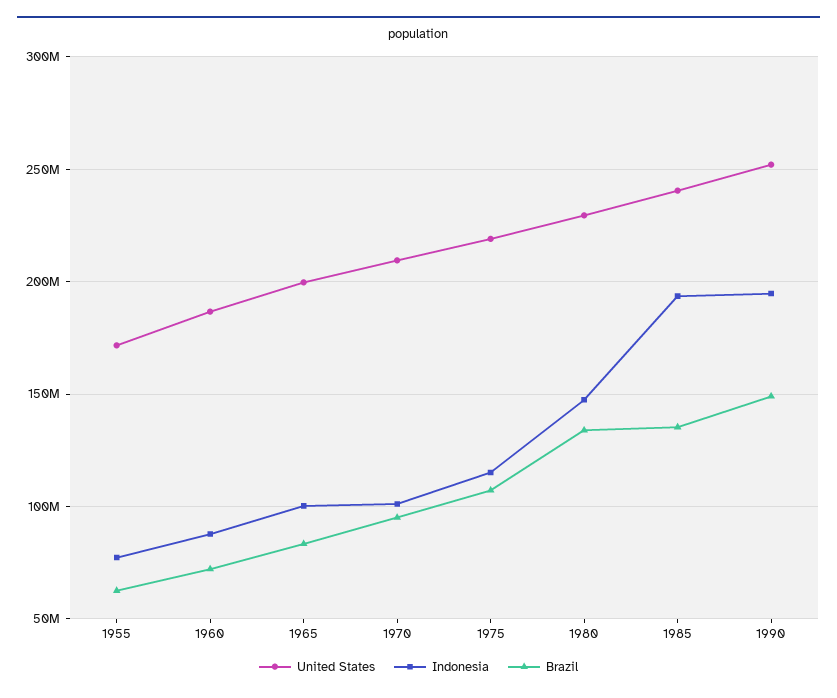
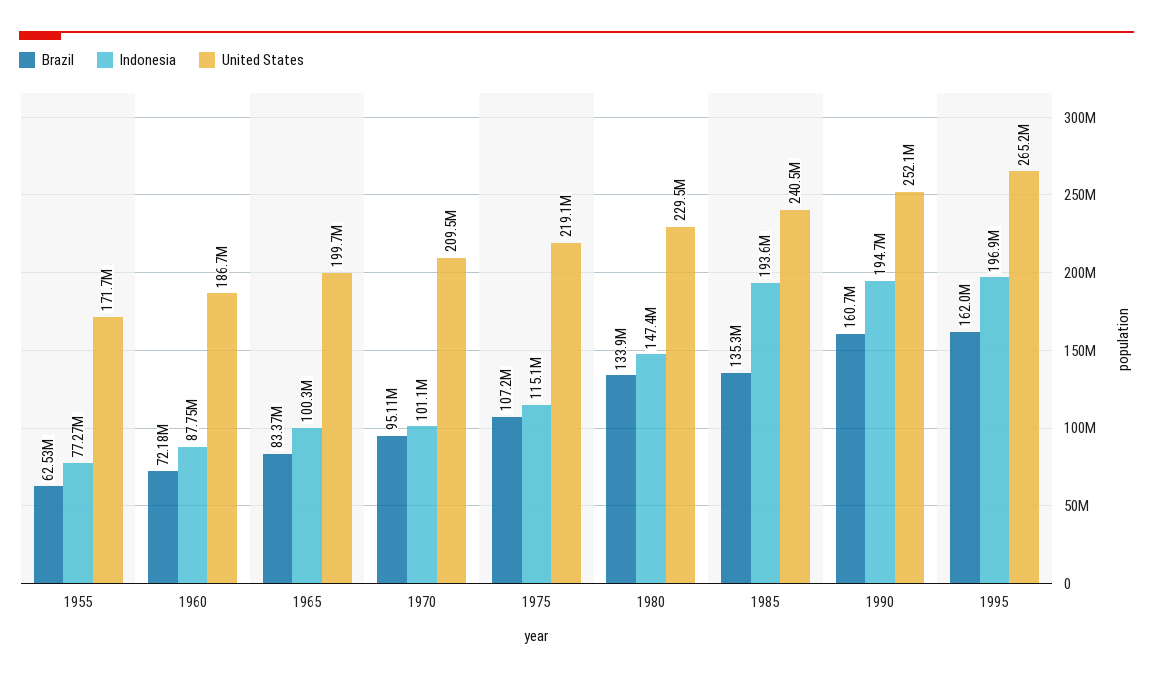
Brazil, 1990: 150000000 -> 160700000
Brazil, 1995: none -> 162000000
Indonesia, 1995: none -> 196900000
United States, 1995: none -> 265200000

